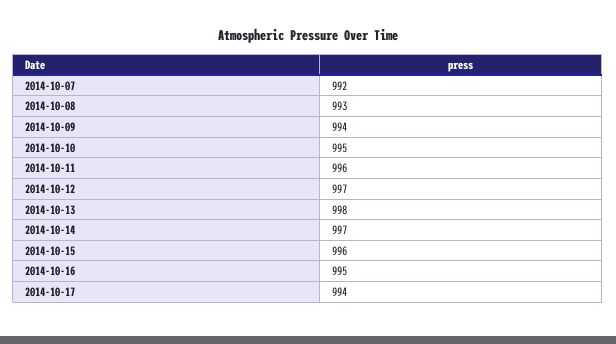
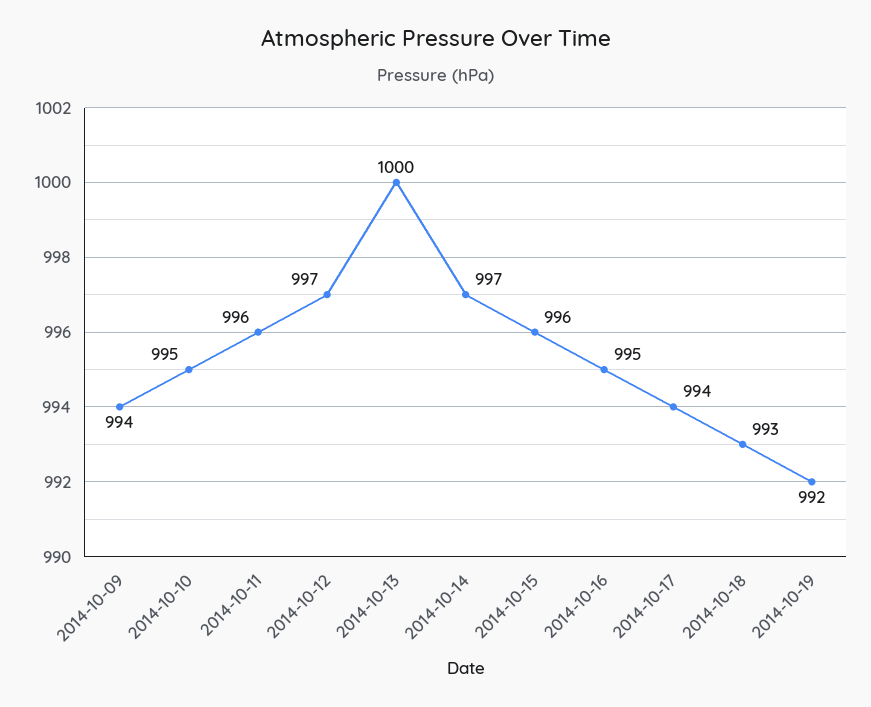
2014-10-07: 992 -> none
2014-10-08: 993 -> none
2014-10-13: 998 -> 1000
2014-10-18: none -> 993
2014-10-19: none -> 992

